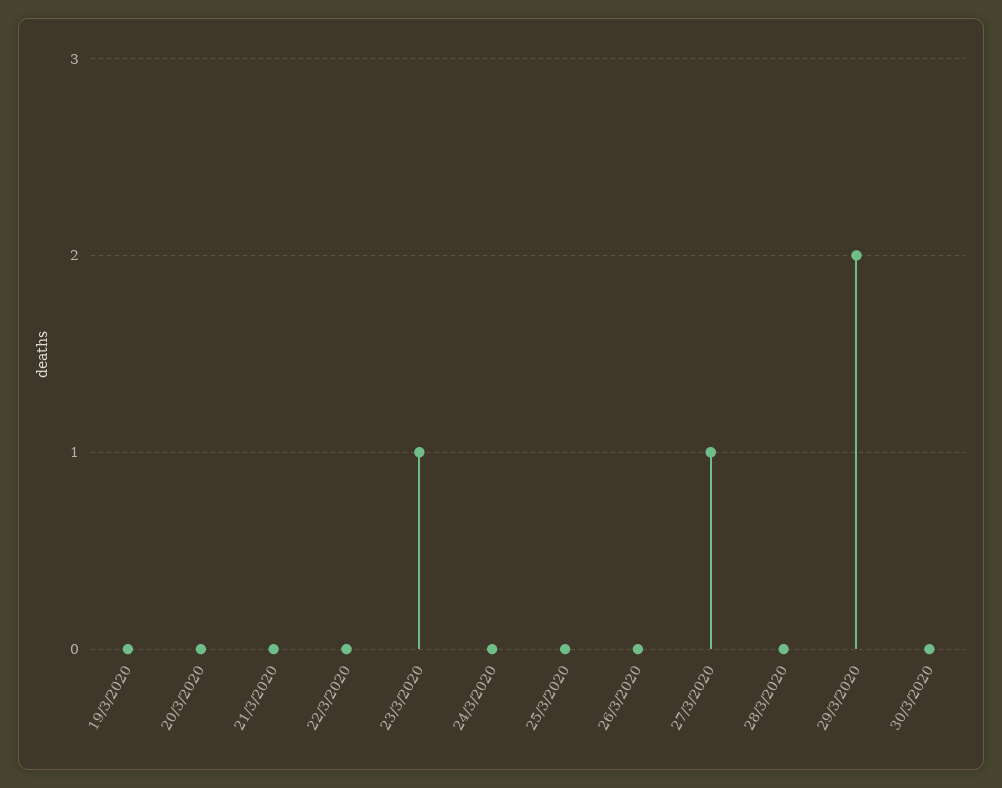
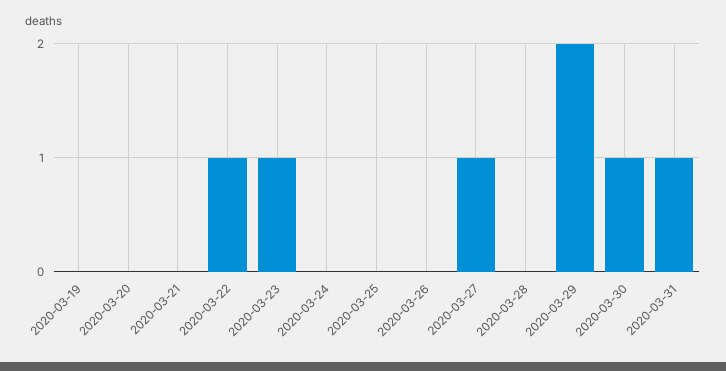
22/3/2020: 0 -> 1
30/3/2020: 0 -> 1
2020-03-31: none -> 1

